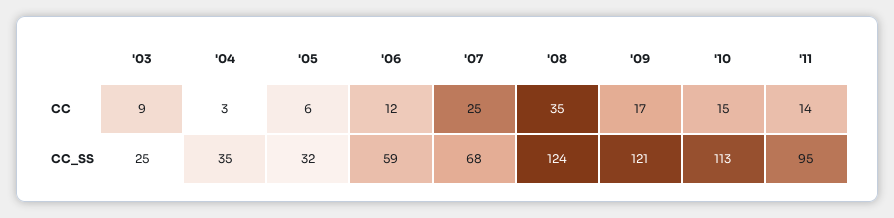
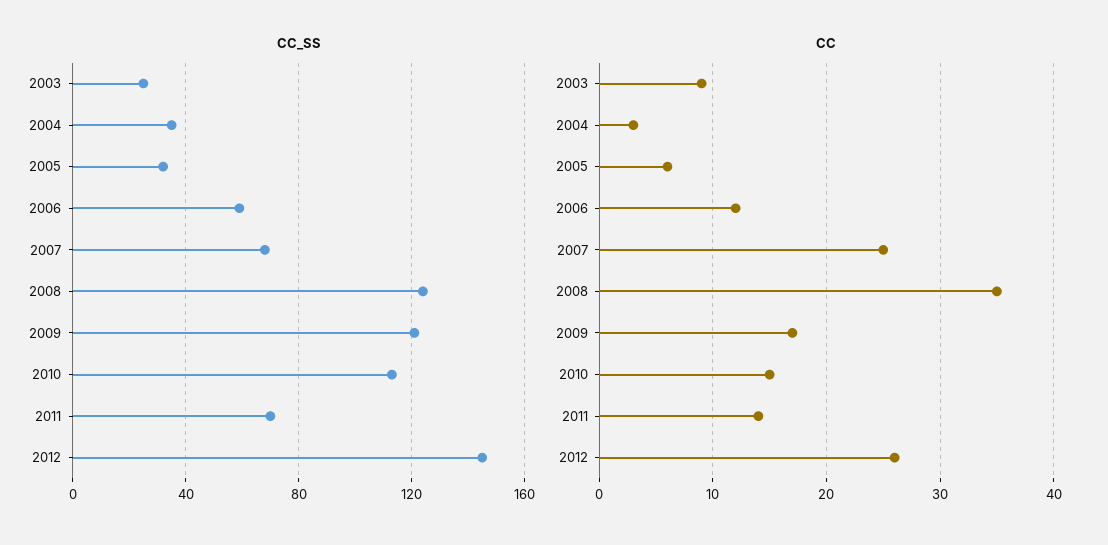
CC_SS, '11: 95 -> 70
CC_SS, 2012: none -> 145
CC, 2012: none -> 26

